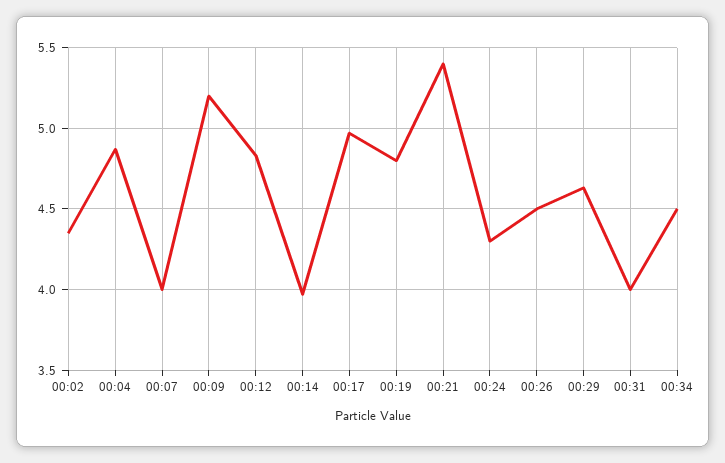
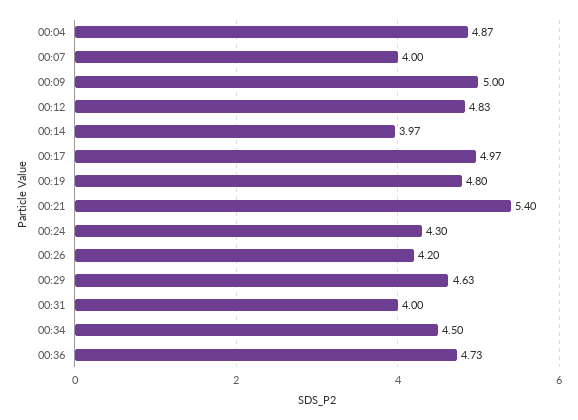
00:02: 4.35 -> none
00:09: 5.2 -> 5
00:26: 4.5 -> 4.2
00:36: none -> 4.73

